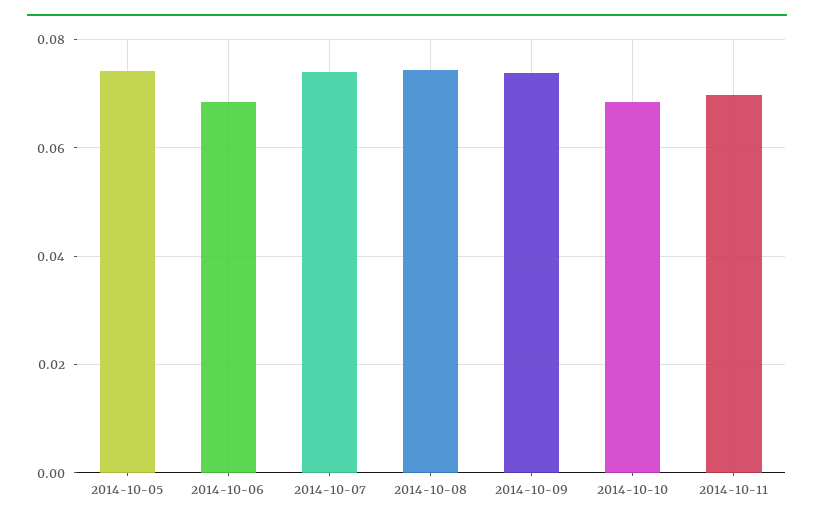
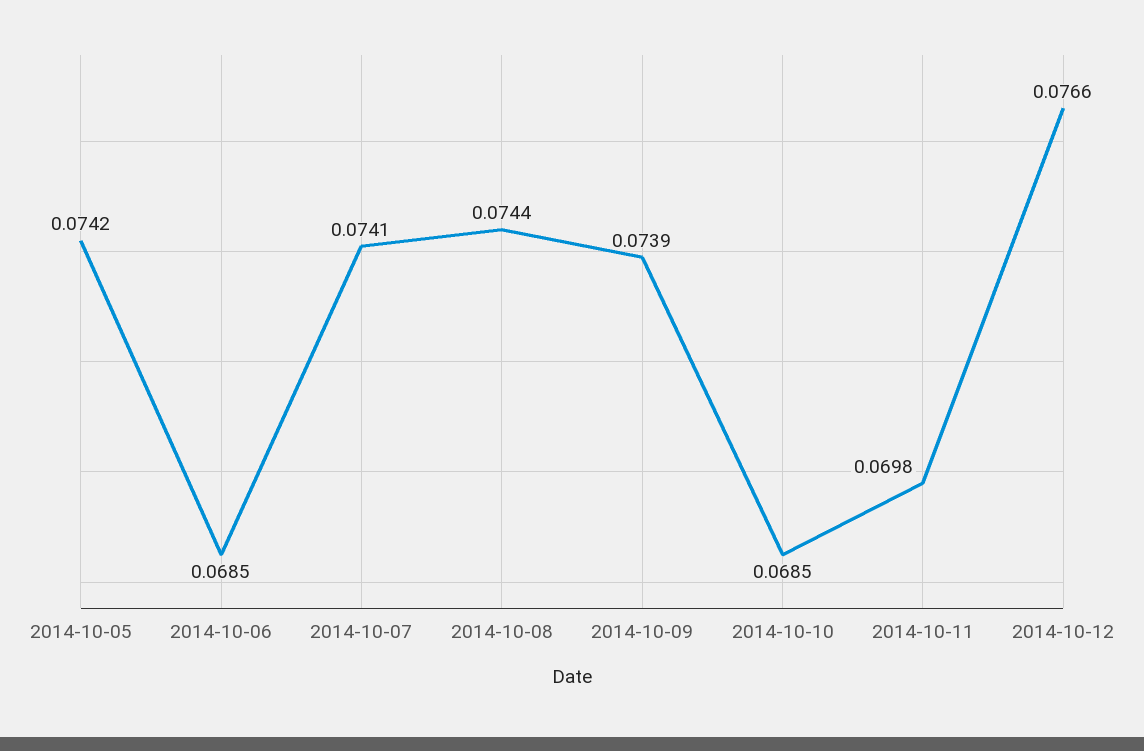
2014-10-12: none -> 0.0766

